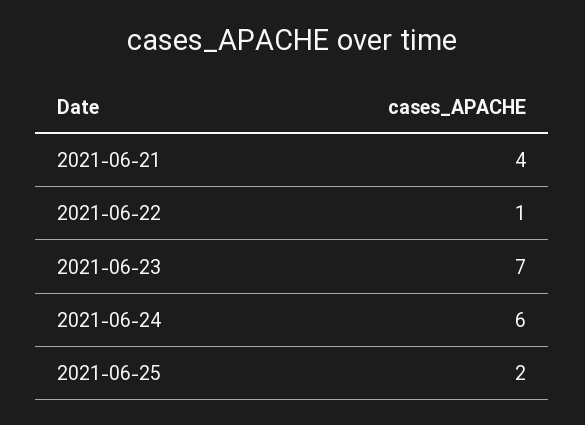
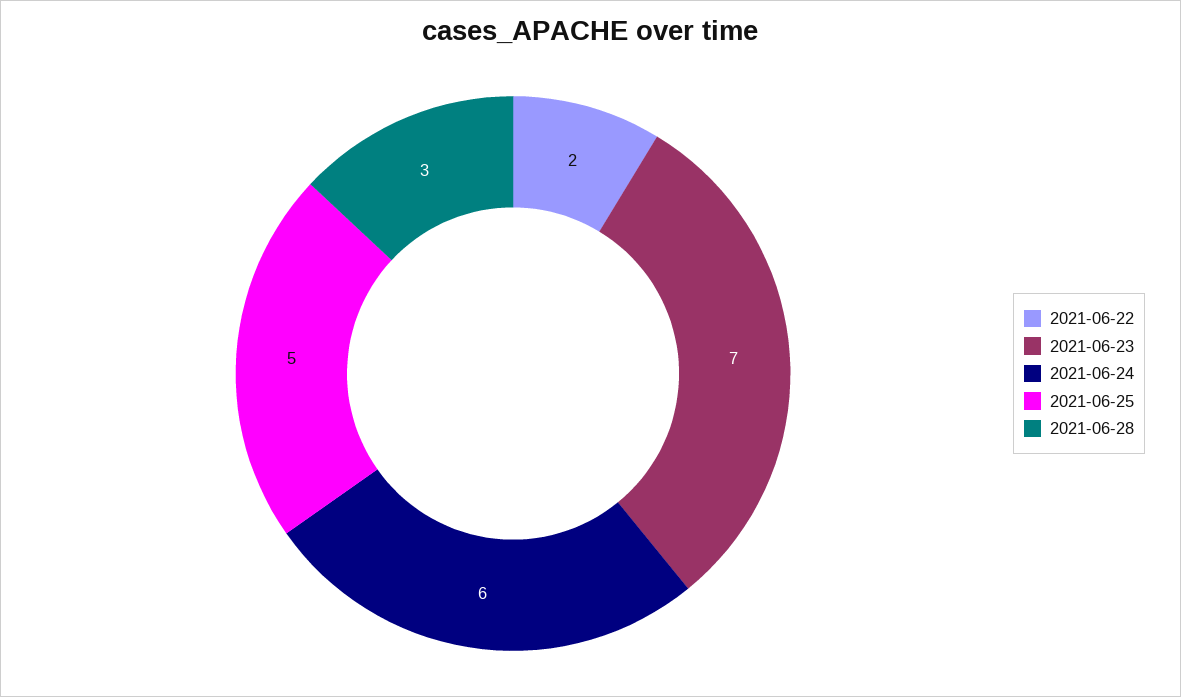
2021-06-21: 4 -> none
2021-06-22: 1 -> 2
2021-06-25: 2 -> 5
2021-06-28: none -> 3

